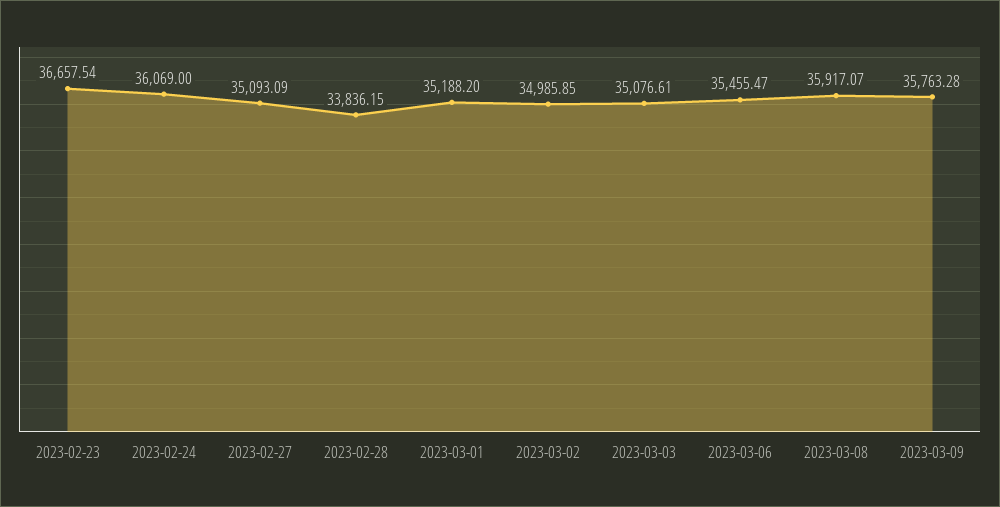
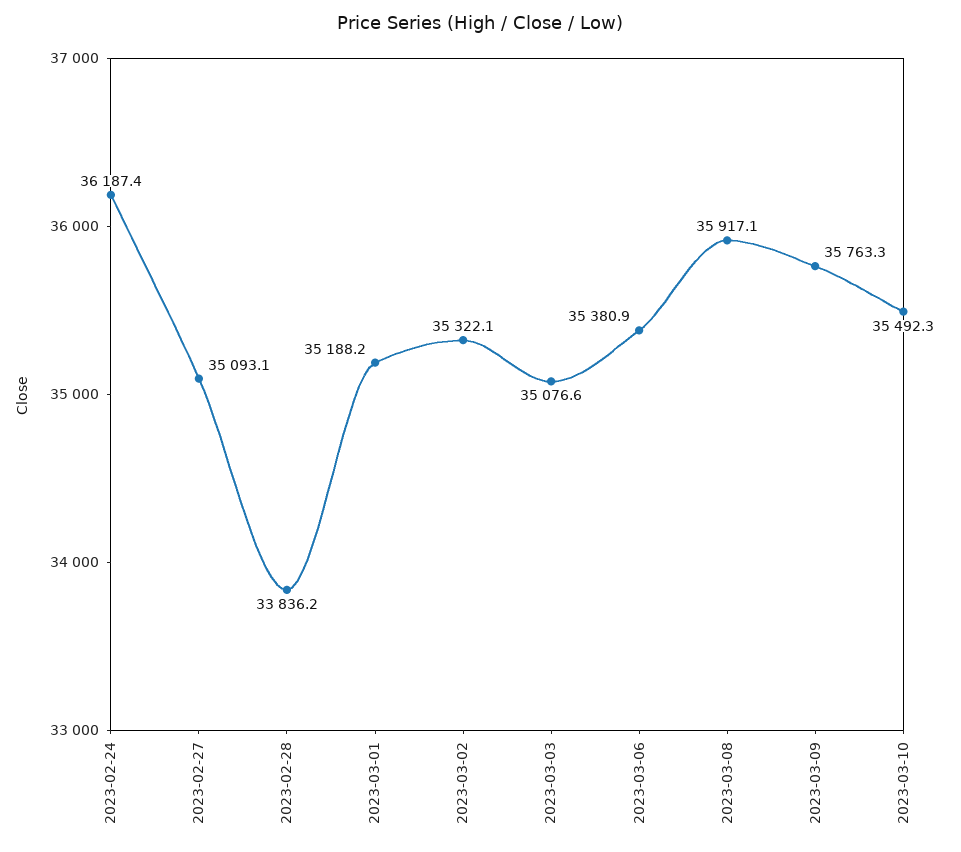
2023-02-23: 36657.54 -> none
2023-02-24: 36069 -> 36187.4
2023-03-02: 34985.85 -> 35322.1
2023-03-06: 35455.47 -> 35380.9
2023-03-10: none -> 35492.3

